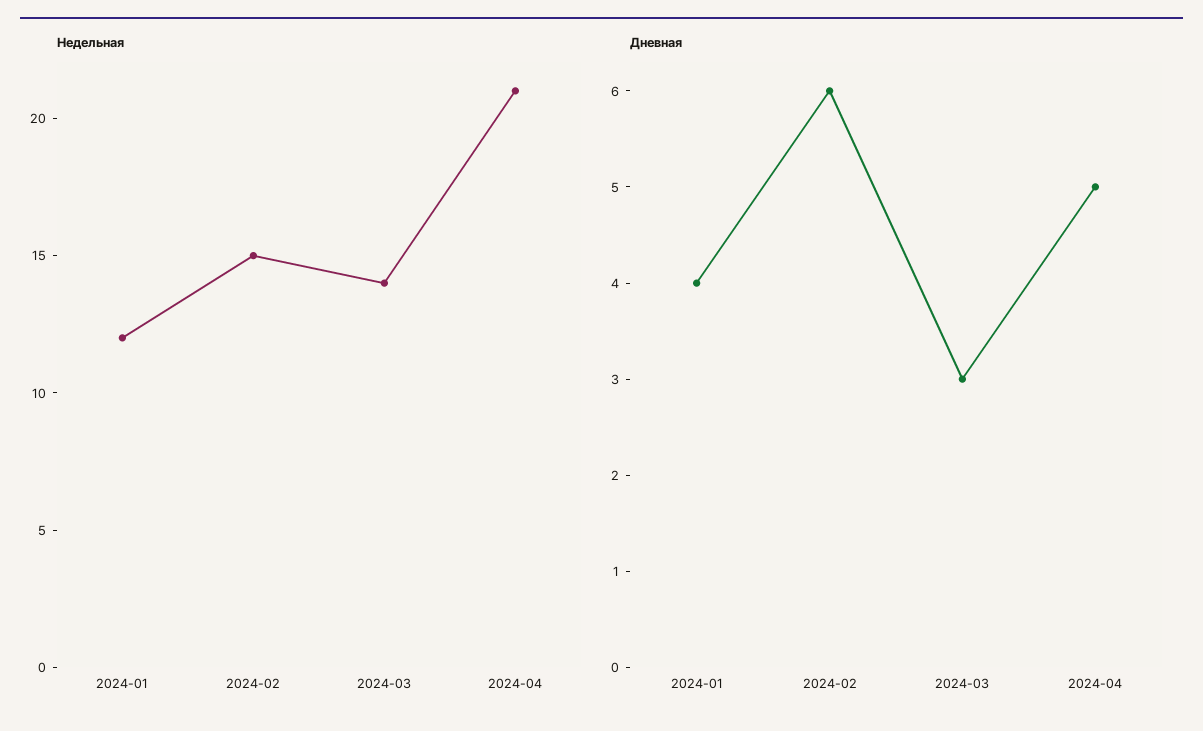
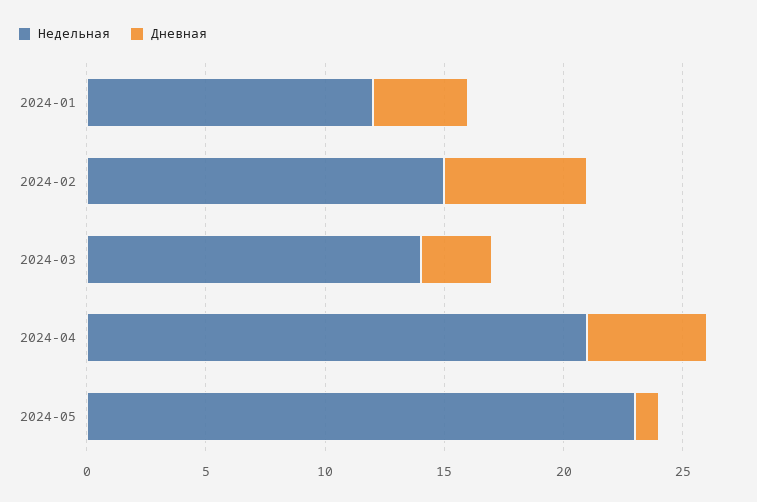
Недельная, 2024-05: none -> 23
Дневная, 2024-05: none -> 1

